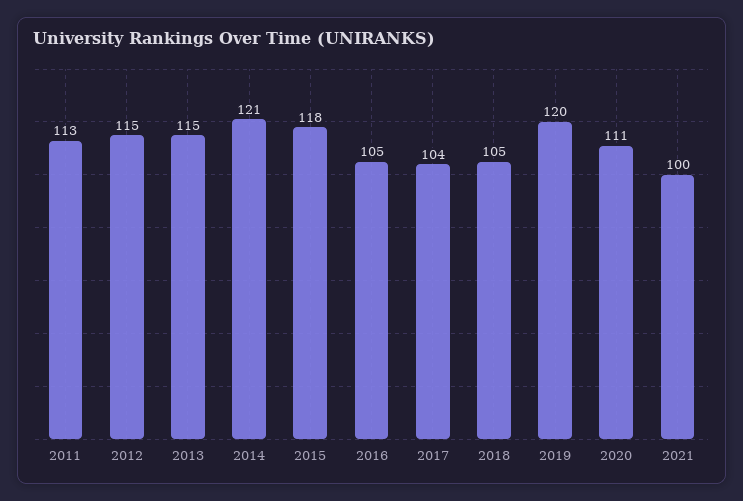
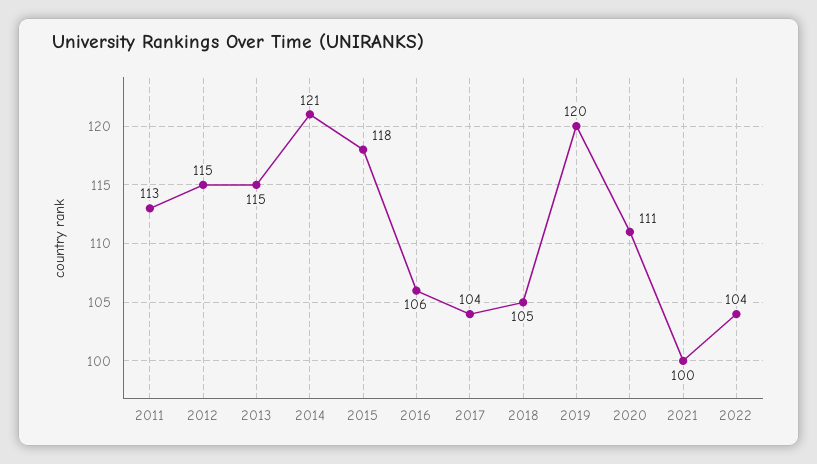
2016: 105 -> 106
2022: none -> 104

